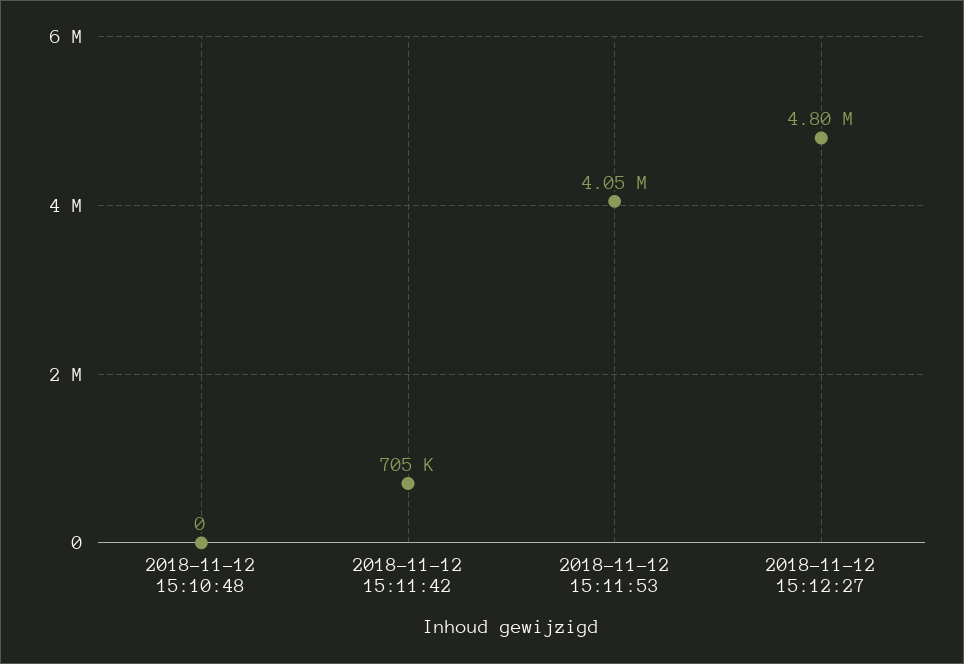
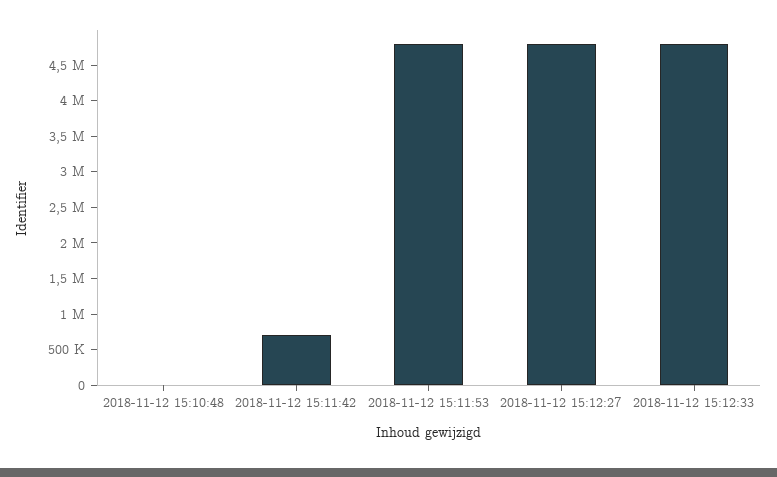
2018-11-12 15:11:53: 4050000 -> 4750000
2018-11-12 15:12:33: none -> 4750000

